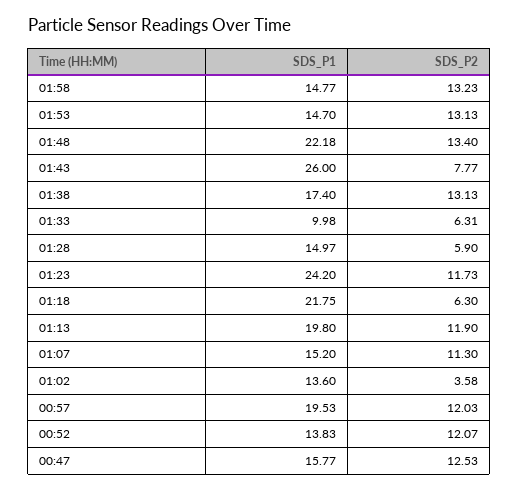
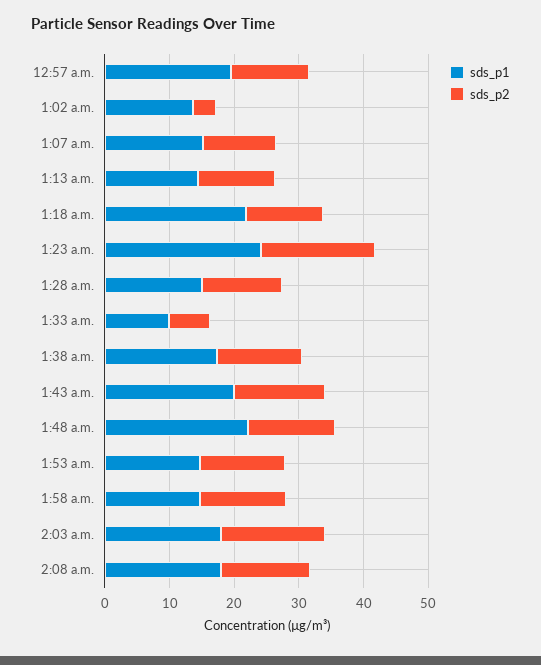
SDS_P1, 01:43: 26 -> 20
SDS_P2, 01:43: 7.77 -> 14
SDS_P2, 01:28: 5.9 -> 12
SDS_P2, 01:23: 11.73 -> 18
SDS_P2, 01:18: 6.3 -> 12
SDS_P1, 01:13: 19.8 -> 14
SDS_P1, 00:52: 13.83 -> none
SDS_P2, 00:52: 12.07 -> none
SDS_P1, 00:47: 15.77 -> none
SDS_P2, 00:47: 12.53 -> none
SDS_P1, 2:03 a.m.: none -> 18
SDS_P2, 2:03 a.m.: none -> 16
SDS_P1, 2:08 a.m.: none -> 18
SDS_P2, 2:08 a.m.: none -> 14

